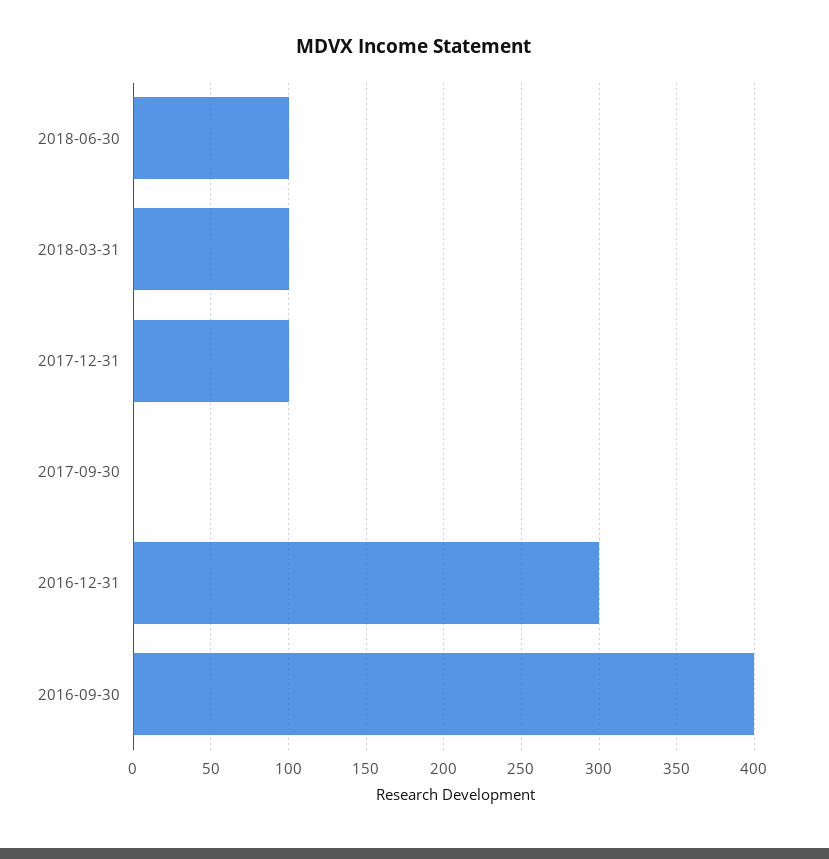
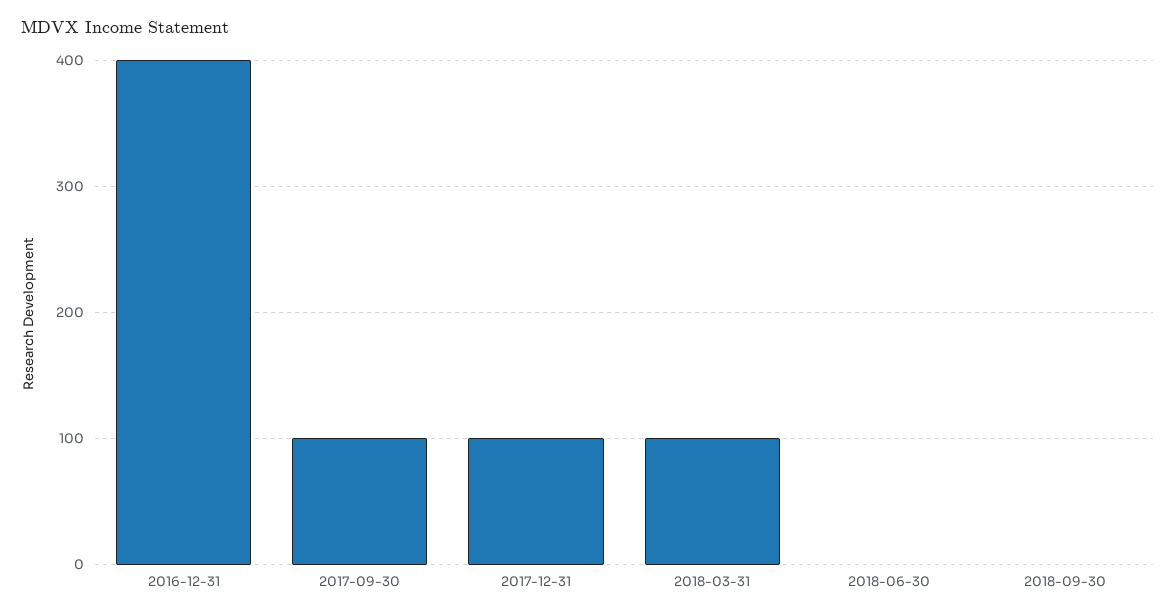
2018-06-30: 100 -> 0
2017-09-30: 0 -> 100
2016-12-31: 300 -> 400
2016-09-30: 400 -> none
2018-09-30: none -> 0

